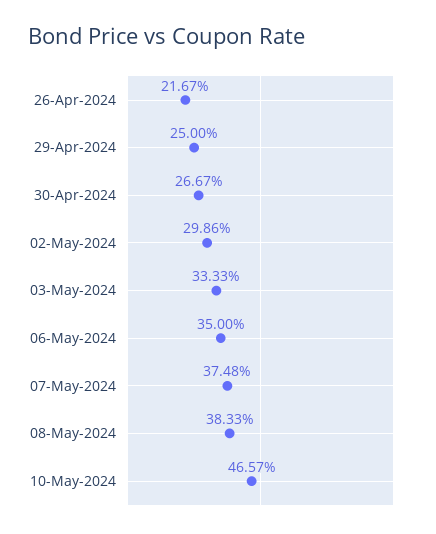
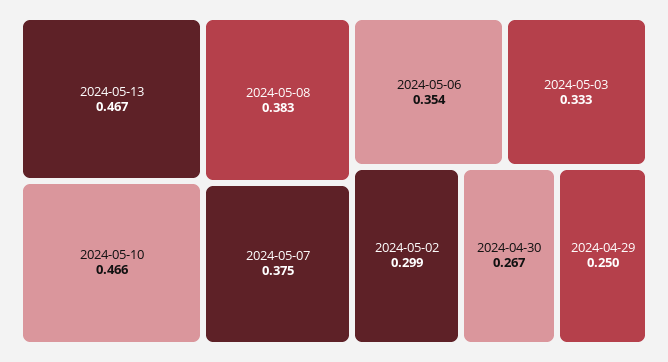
26-Apr-2024: 0.2167 -> none
06-May-2024: 0.35 -> 0.354
2024-05-13: none -> 0.467

